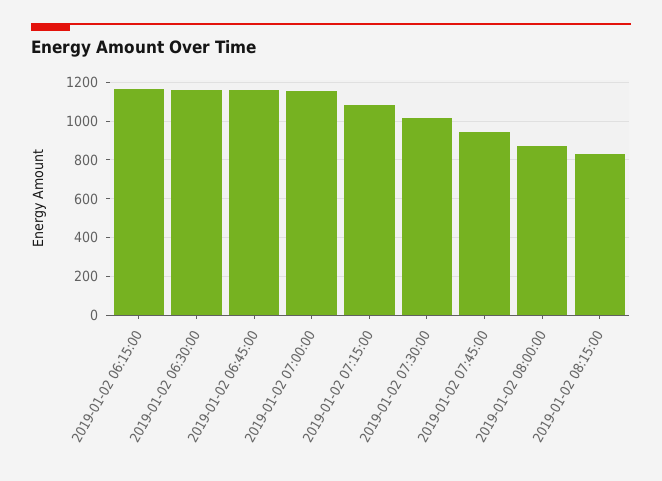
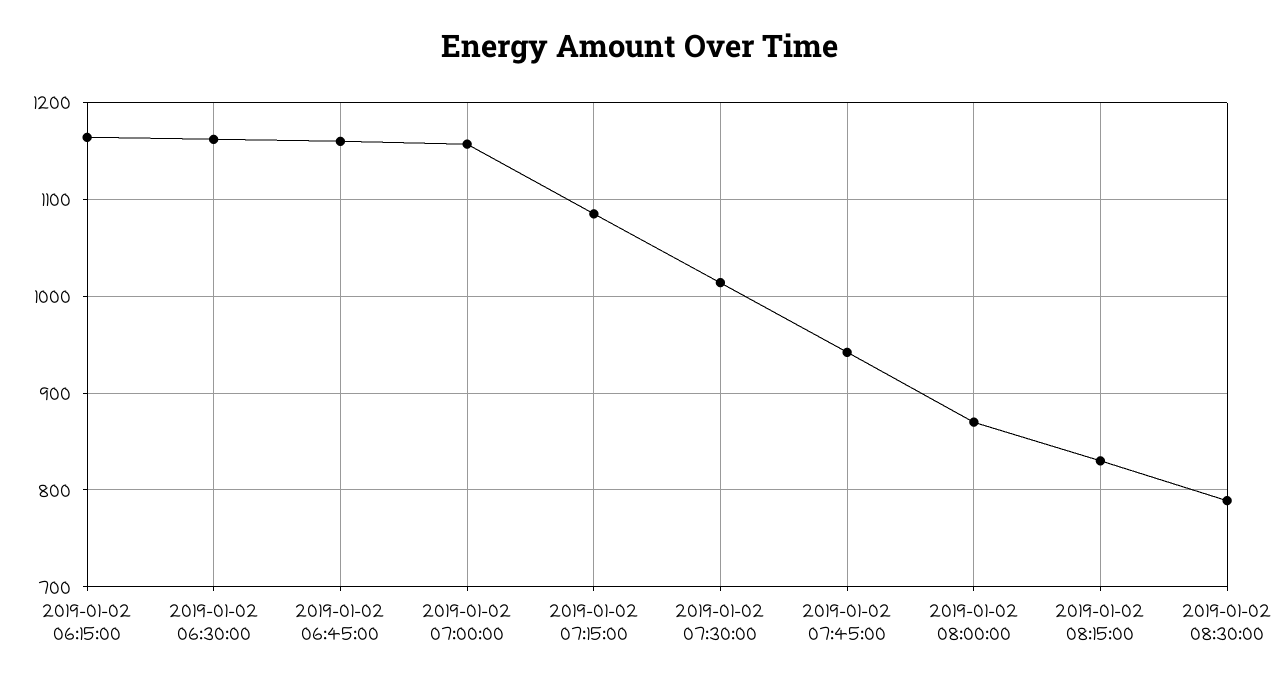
2019-01-02 08:30:00: none -> 790

